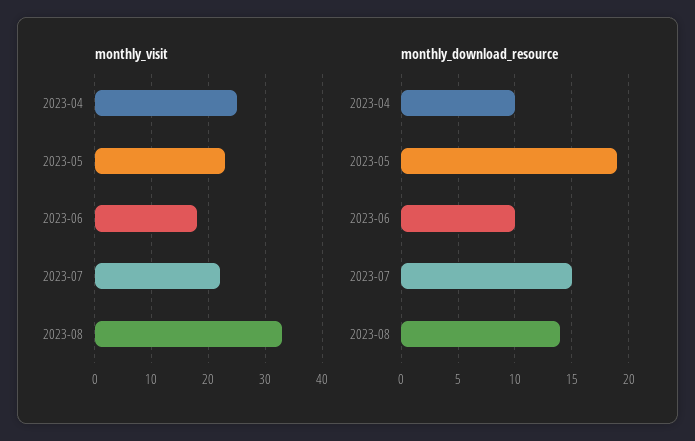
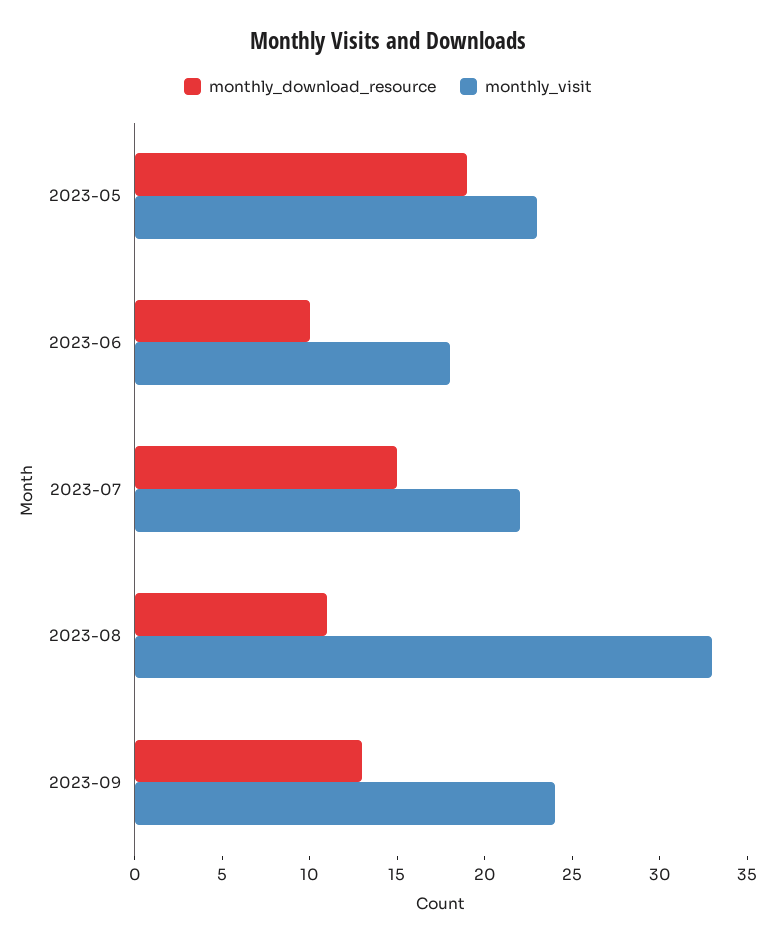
monthly_visit, 2023-04: 25 -> none
monthly_download_resource, 2023-04: 10 -> none
monthly_download_resource, 2023-08: 14 -> 11
monthly_download_resource, 2023-09: none -> 13
monthly_visit, 2023-09: none -> 24

